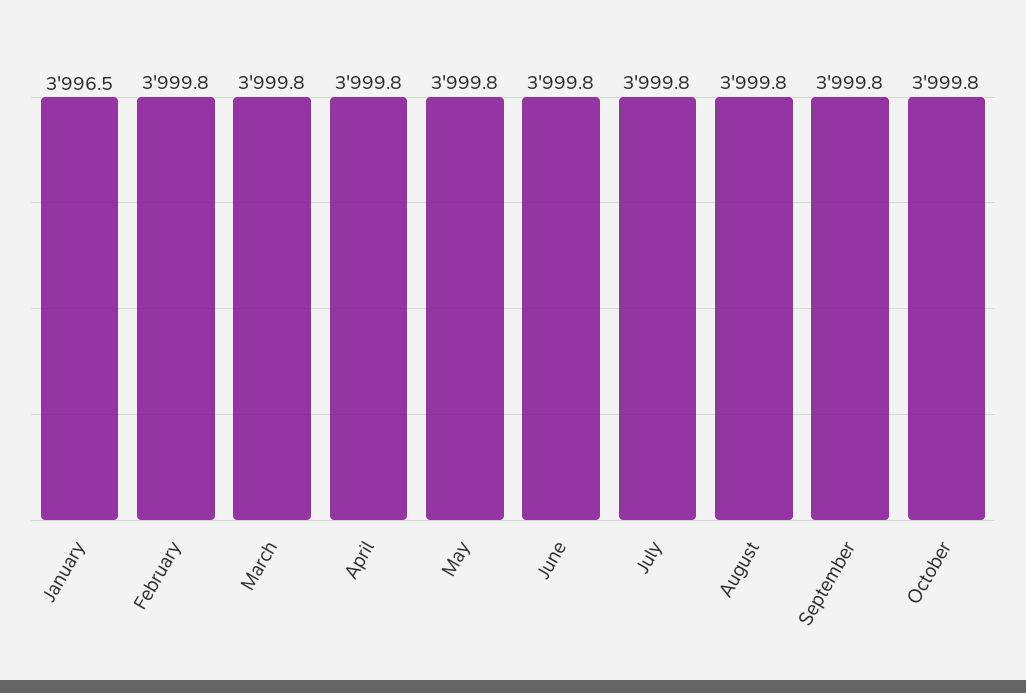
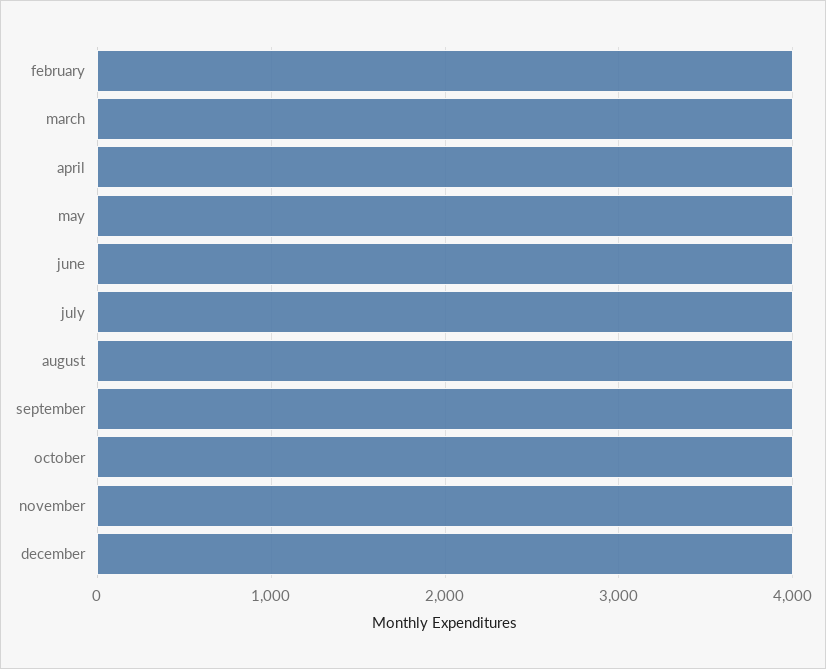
January: 3996.5 -> none
november: none -> 4000
december: none -> 4000

